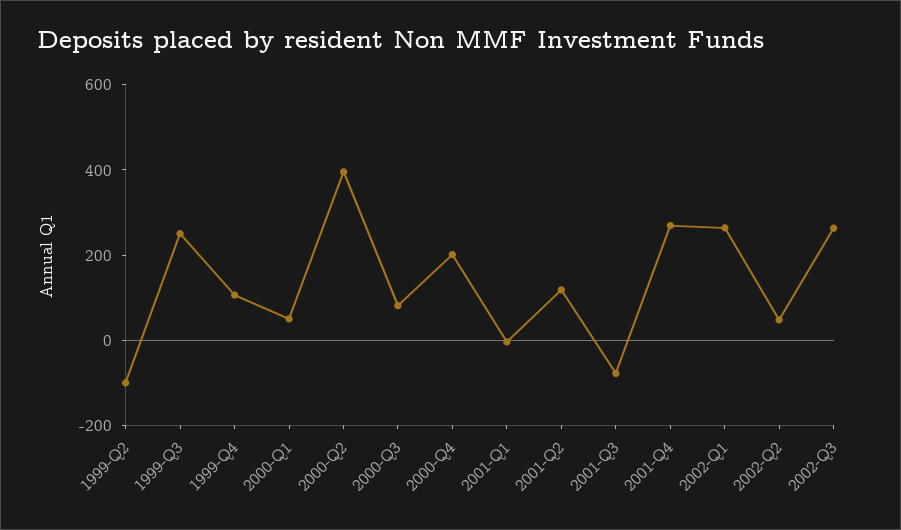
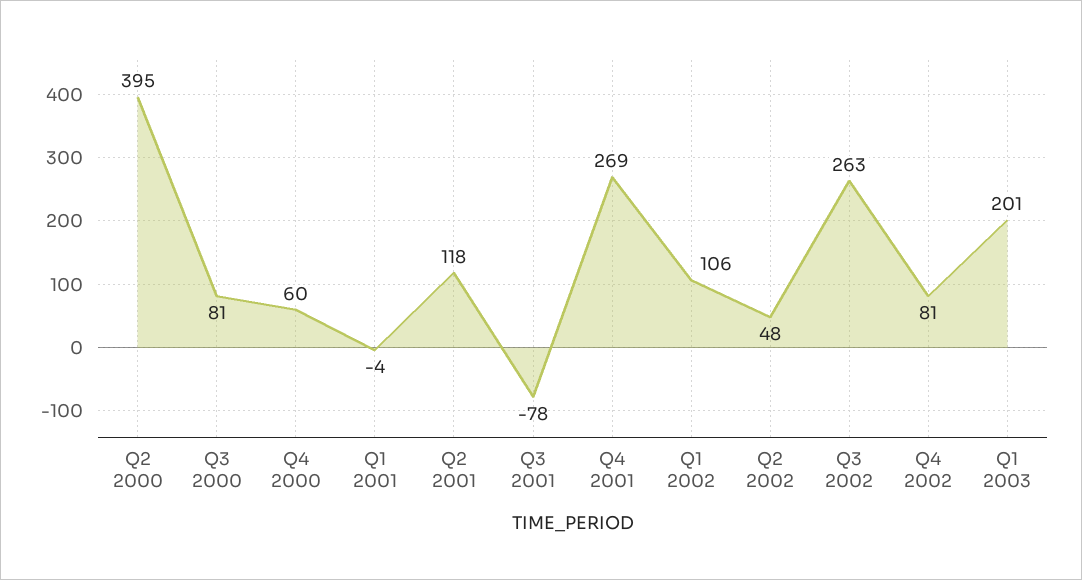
1999-Q2: -100 -> none
1999-Q3: 250 -> none
1999-Q4: 100 -> none
2000-Q1: 50 -> none
2000-Q4: 200 -> 60
2002-Q1: 250 -> 106
Q4 2002: none -> 81
Q1 2003: none -> 201

